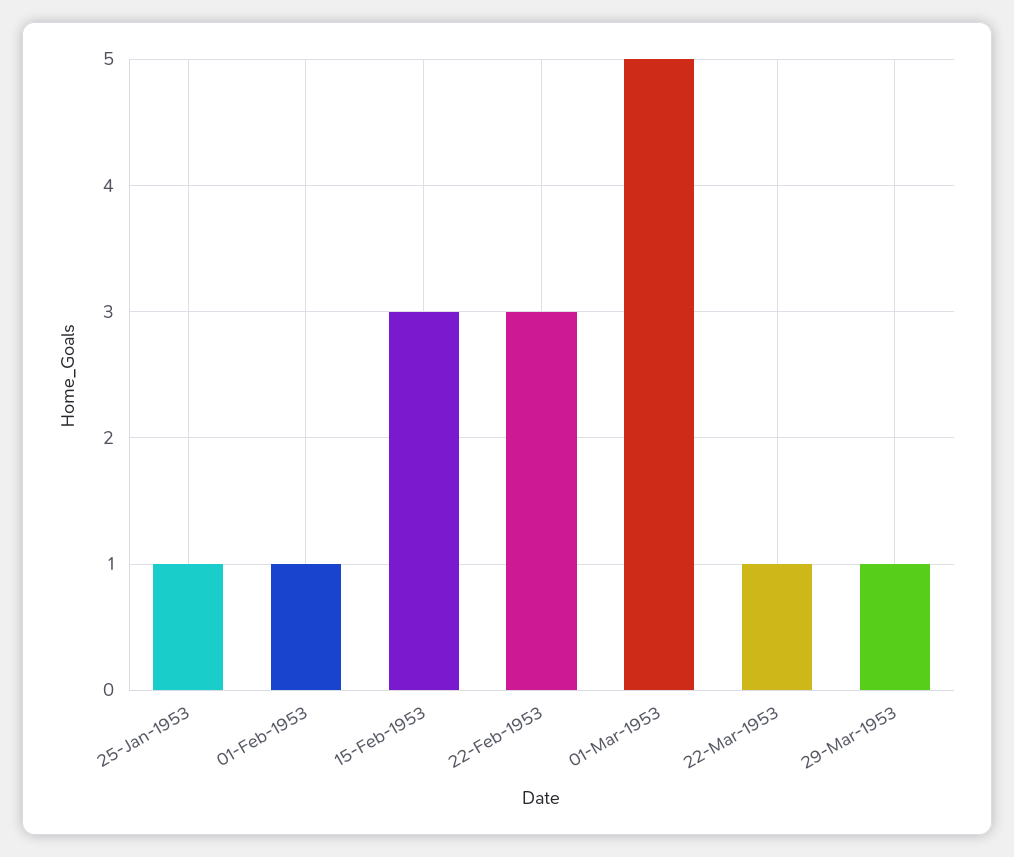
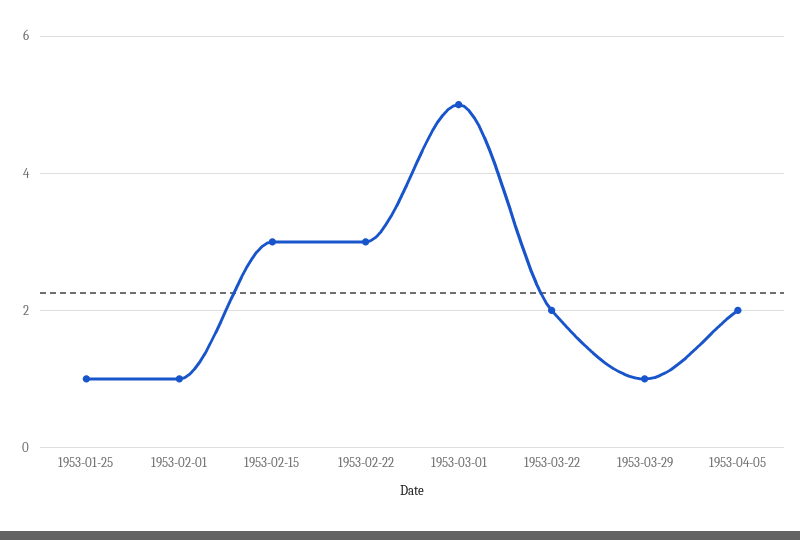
22-Mar-1953: 1 -> 2
1953-04-05: none -> 2

